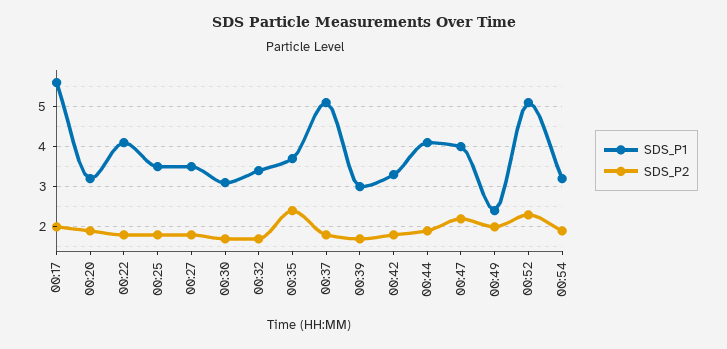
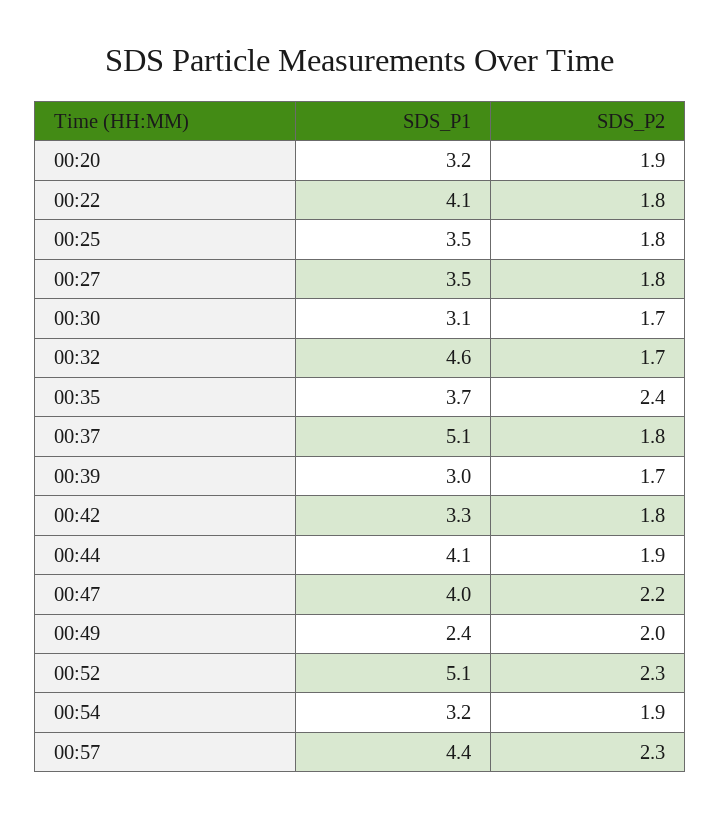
SDS_P1, 00:17: 5.5 -> none
SDS_P2, 00:17: 2 -> none
SDS_P1, 00:32: 3.5 -> 4.6
SDS_P1, 00:57: none -> 4.4
SDS_P2, 00:57: none -> 2.3

